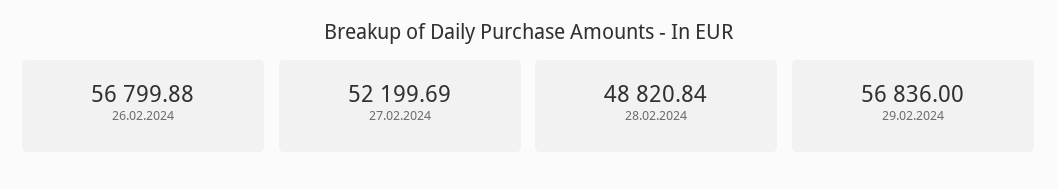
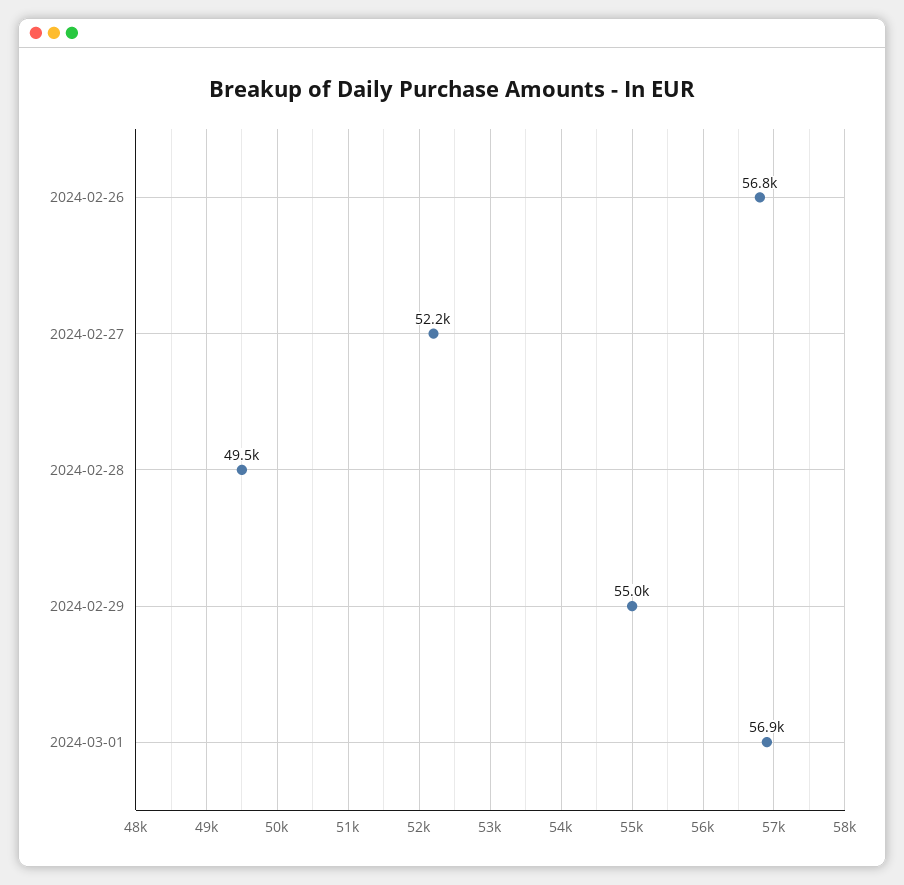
28.02.2024: 48820.84 -> 49500
29.02.2024: 56836 -> 55000
2024-03-01: none -> 56900

